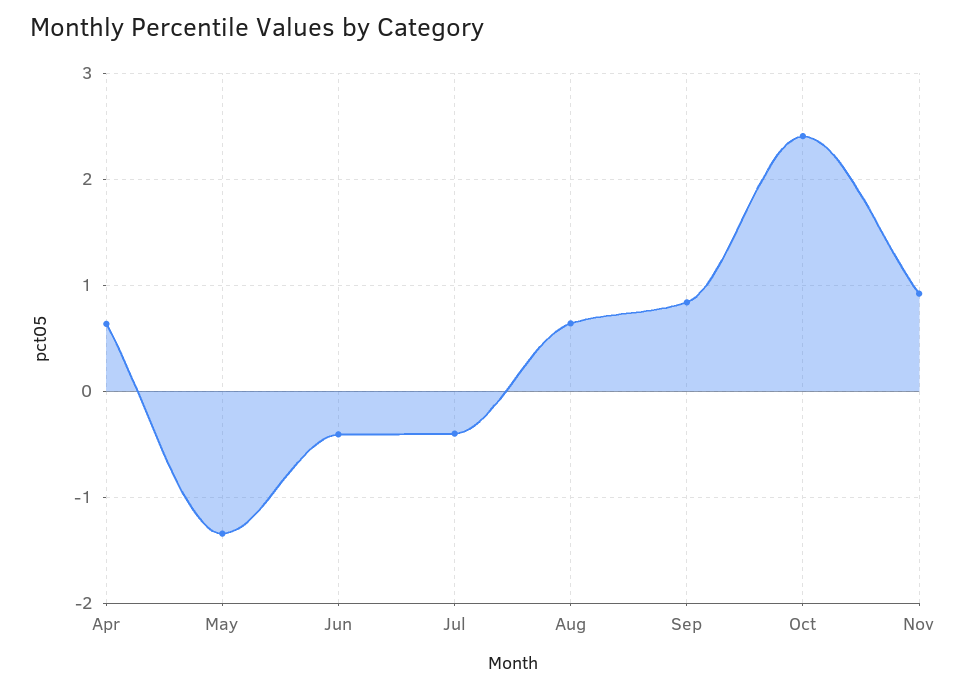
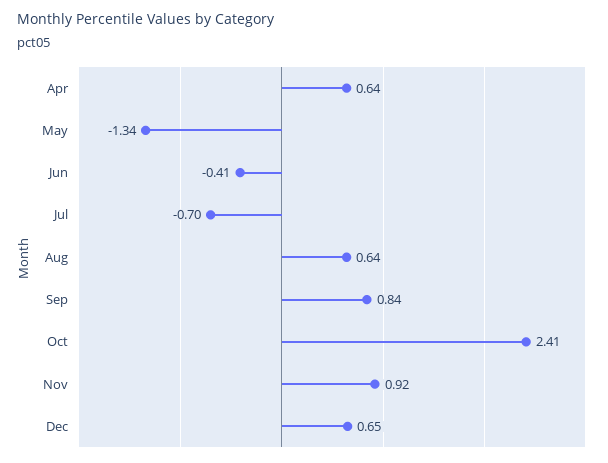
Jul: -0.4 -> -0.7
Dec: none -> 0.65

